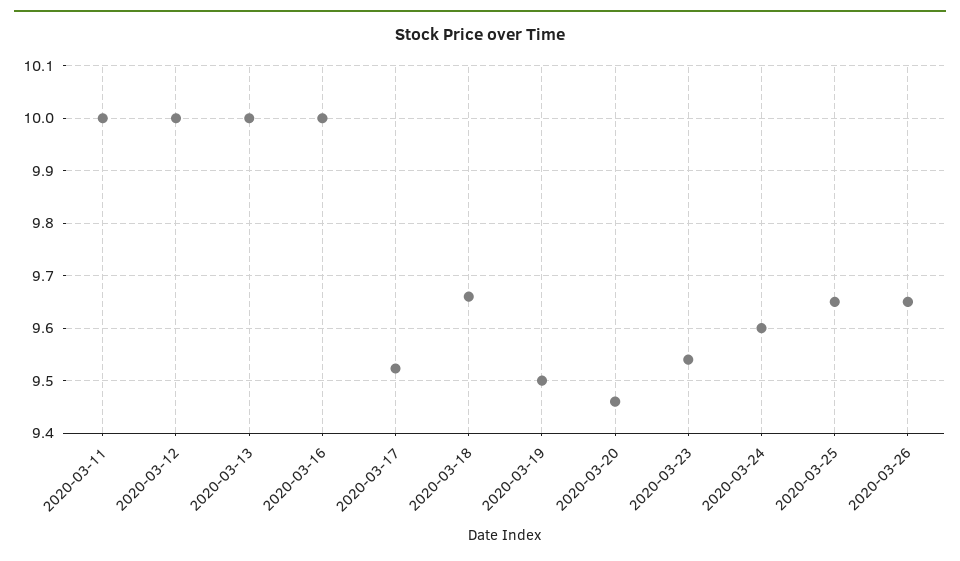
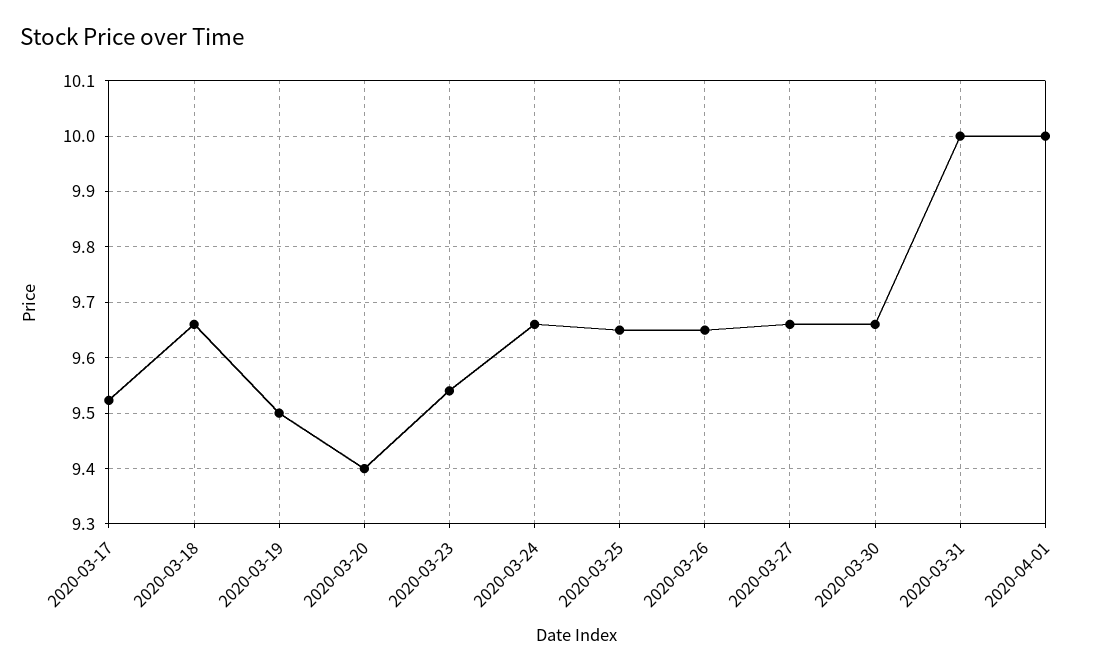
2020-03-11: 10 -> none
2020-03-12: 10 -> none
2020-03-13: 10 -> none
2020-03-16: 10 -> none
2020-03-20: 9.46 -> 9.4
2020-03-24: 9.6 -> 9.66
2020-03-27: none -> 9.66
2020-03-30: none -> 9.66
2020-03-31: none -> 10
2020-04-01: none -> 10

